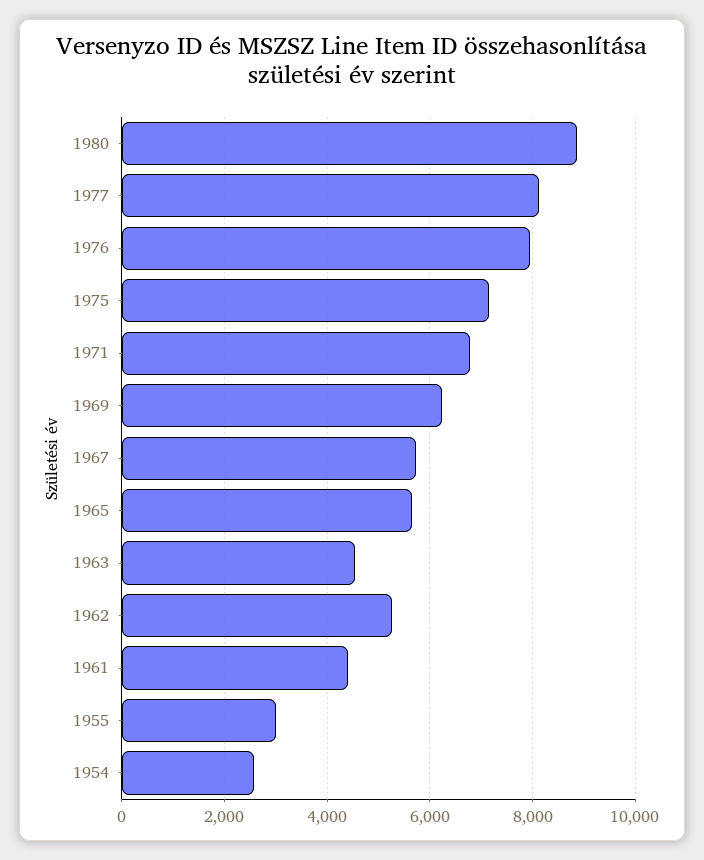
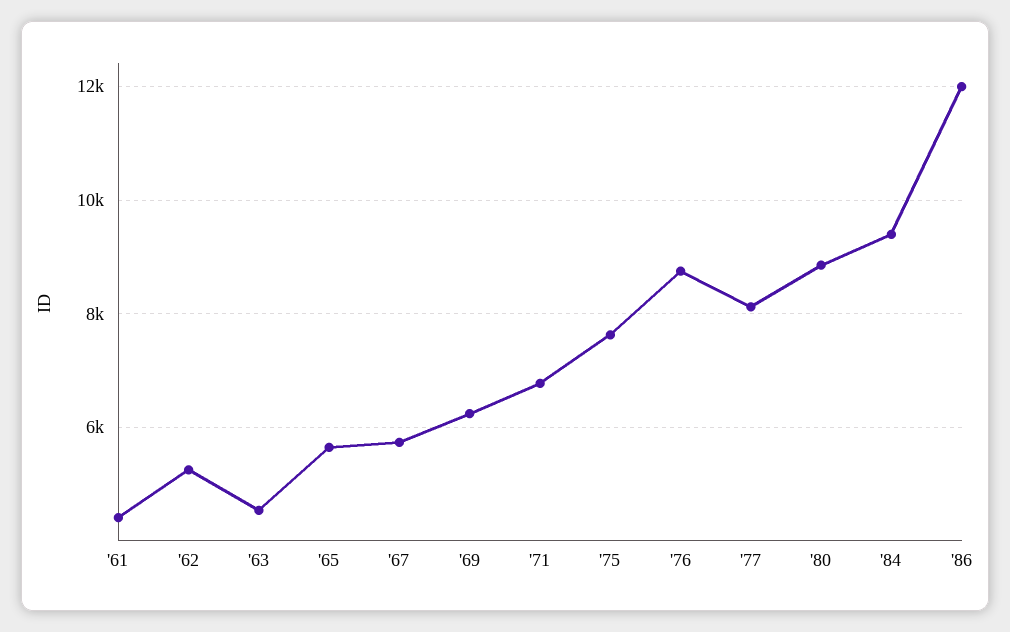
1976: 8000 -> 8800
1975: 7200 -> 7600
1955: 3000 -> none
1954: 2600 -> none
'84: none -> 9400
'86: none -> 12000

